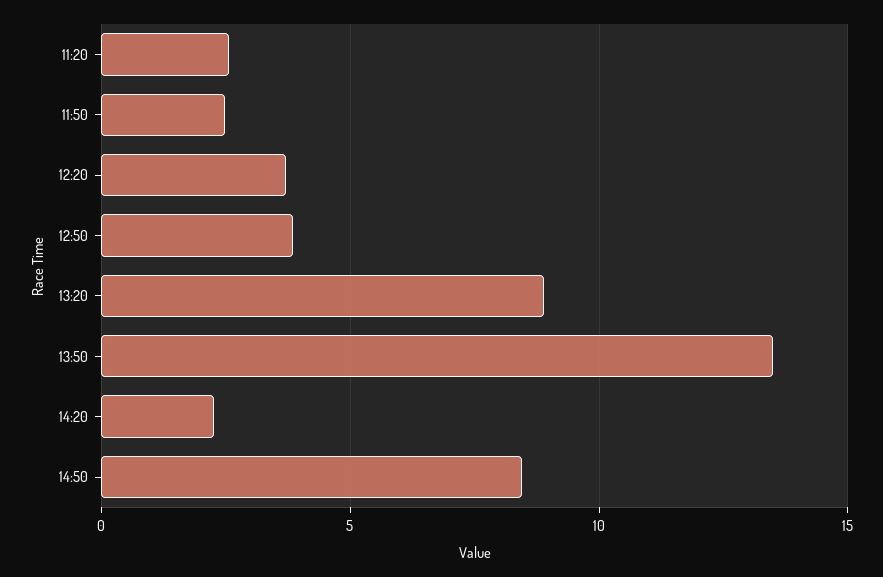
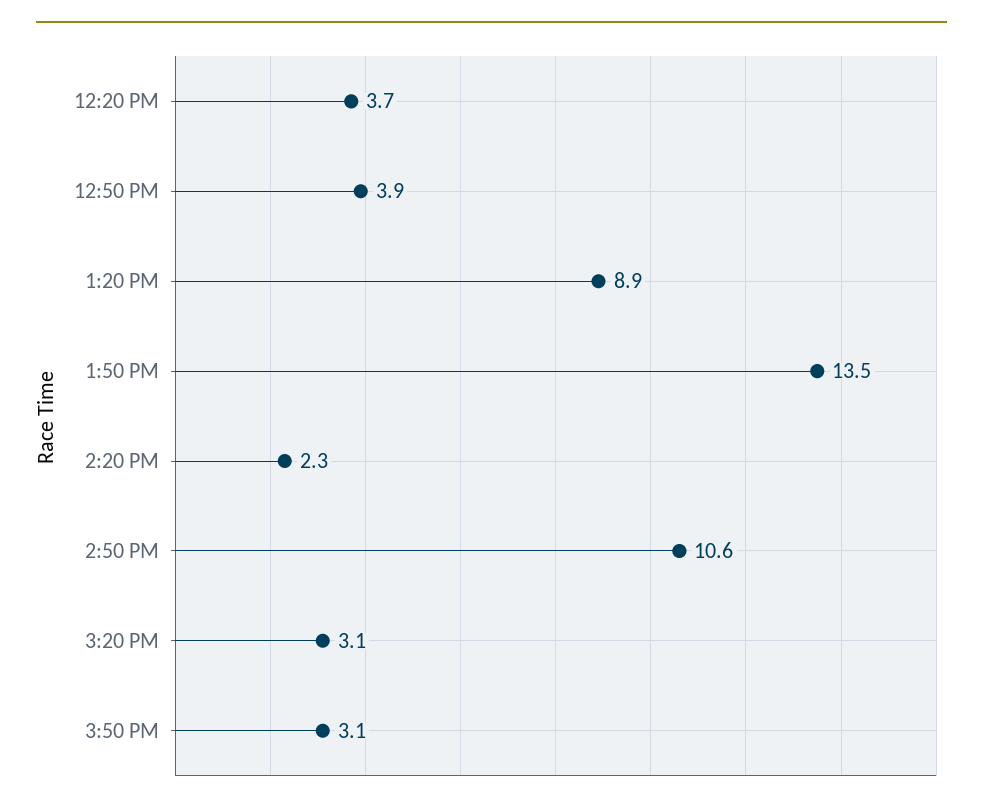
11:20: 2.5 -> none
11:50: 2.5 -> none
14:50: 8.5 -> 10.6
3:20 PM: none -> 3.1
3:50 PM: none -> 3.1

